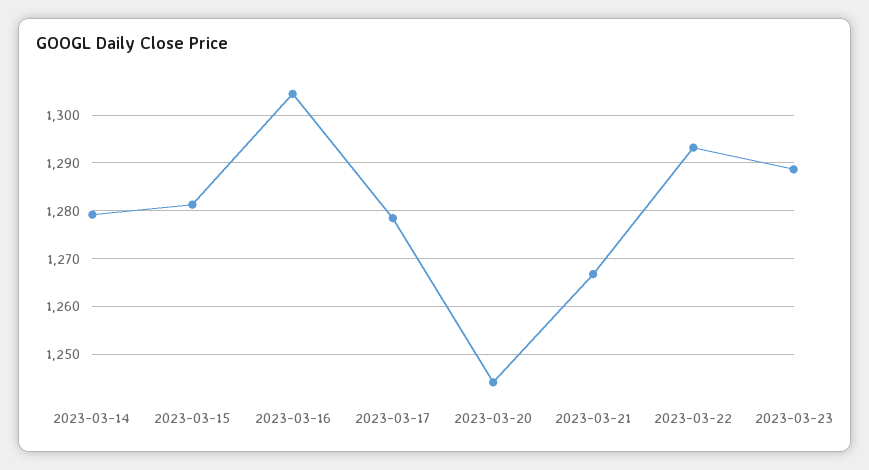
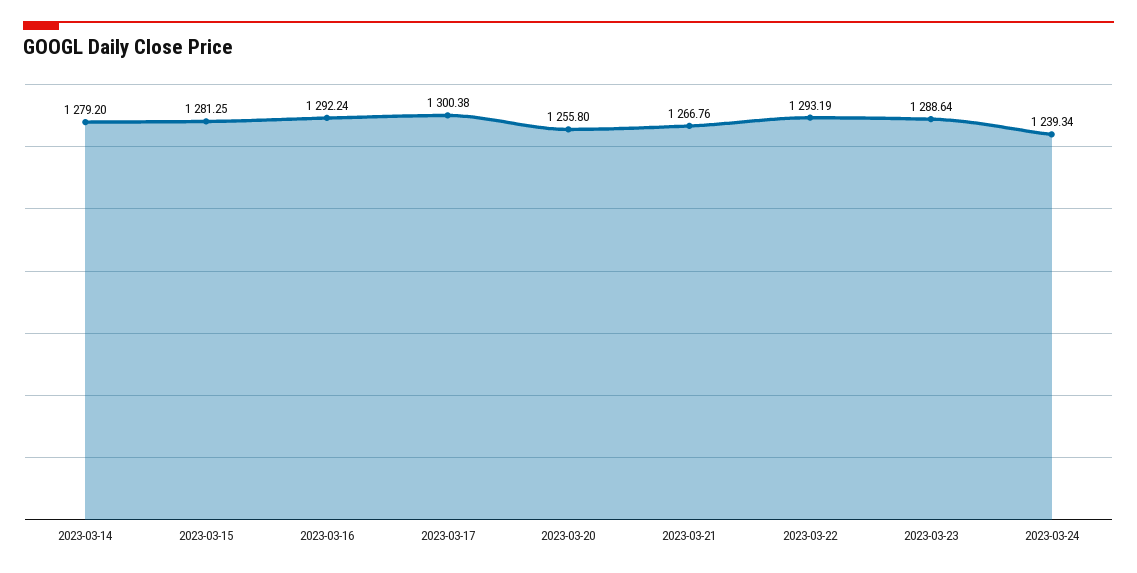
2023-03-16: 1304 -> 1292.24
2023-03-17: 1278 -> 1300.38
2023-03-20: 1244 -> 1255.8
2023-03-24: none -> 1239.34

